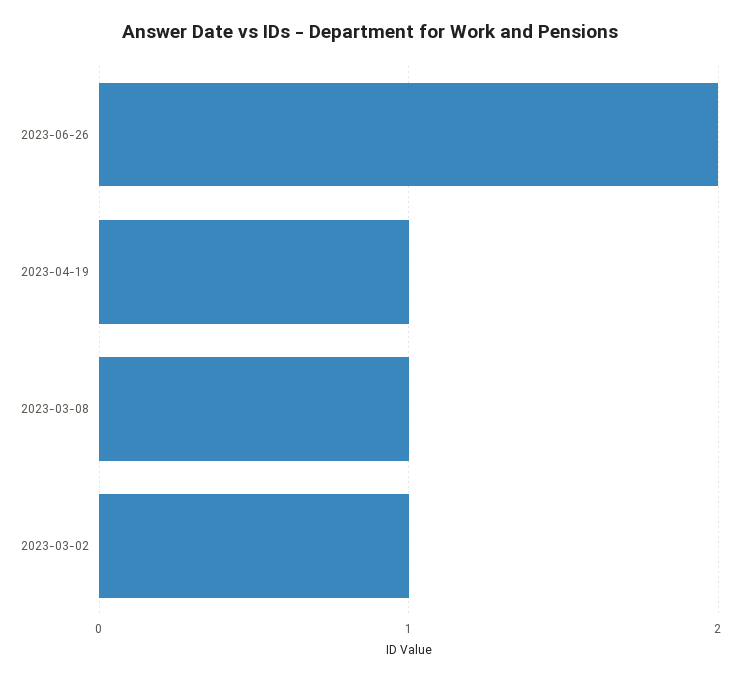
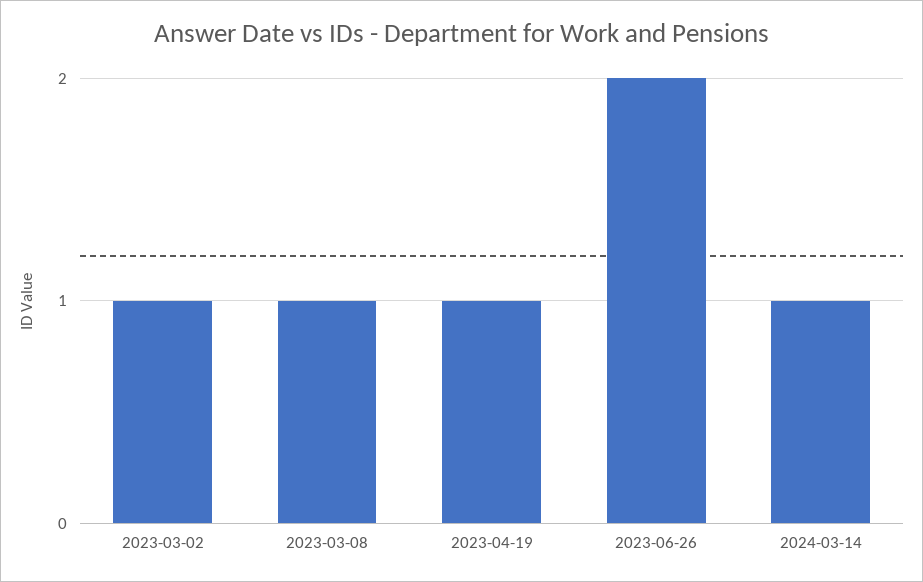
2024-03-14: none -> 1

